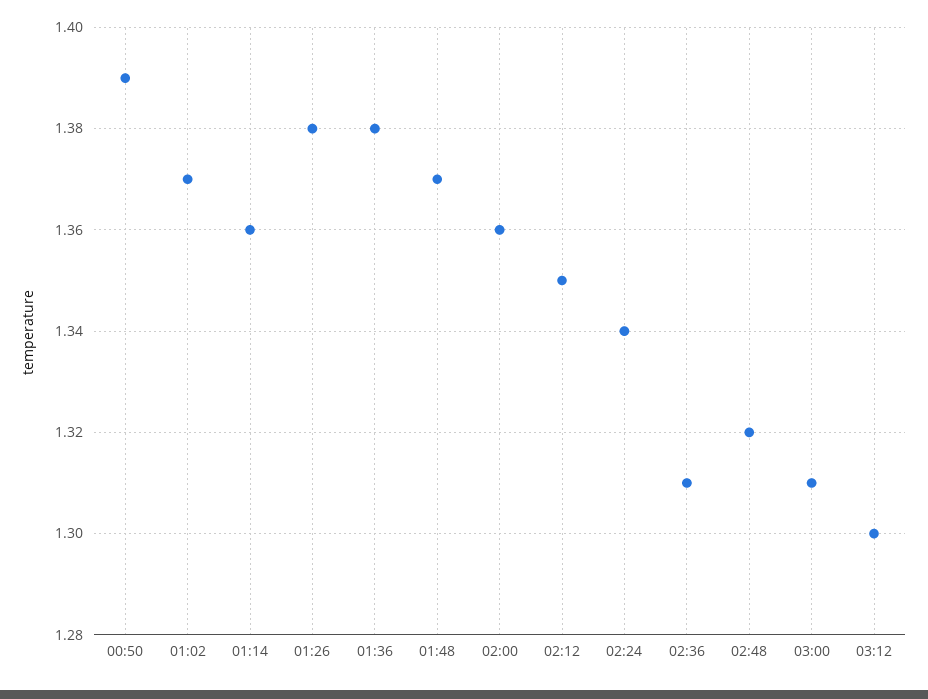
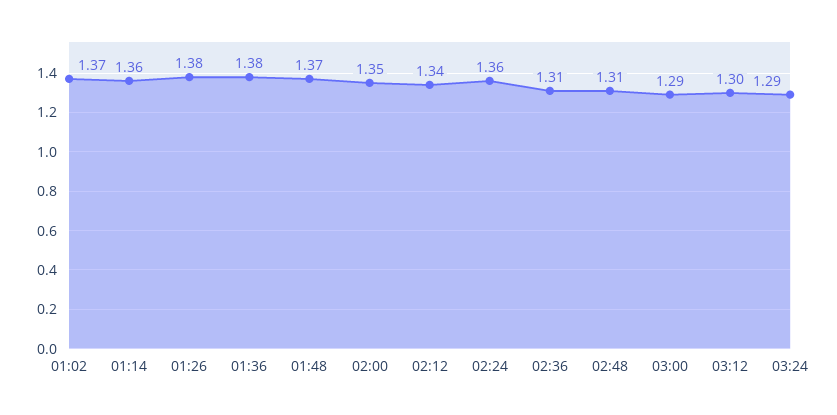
00:50: 1.39 -> none
02:00: 1.36 -> 1.35
02:12: 1.35 -> 1.34
02:24: 1.34 -> 1.36
02:48: 1.32 -> 1.31
03:00: 1.31 -> 1.29
03:24: none -> 1.29

